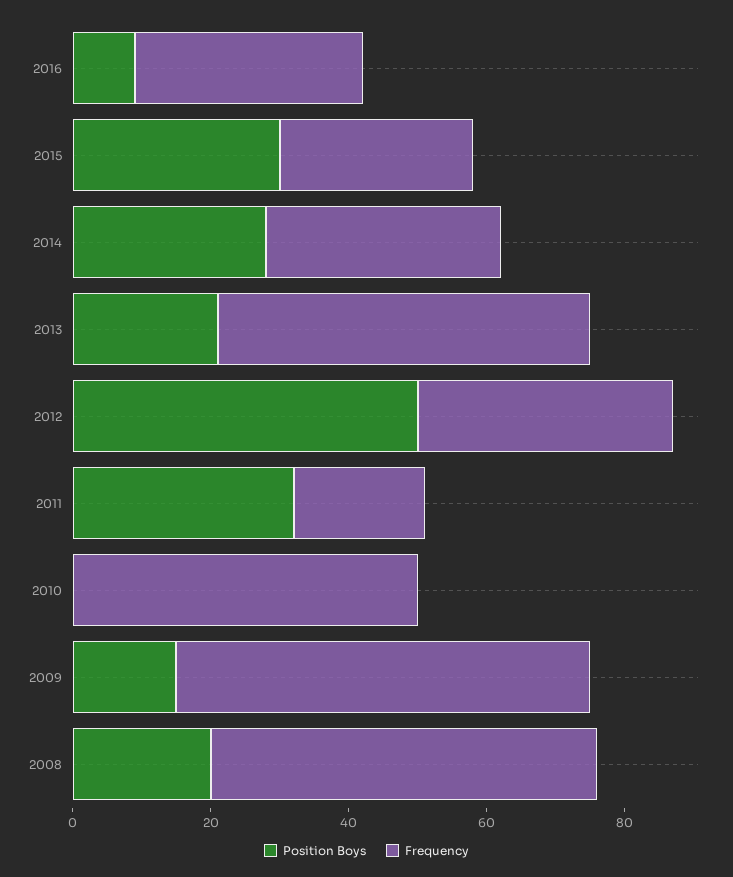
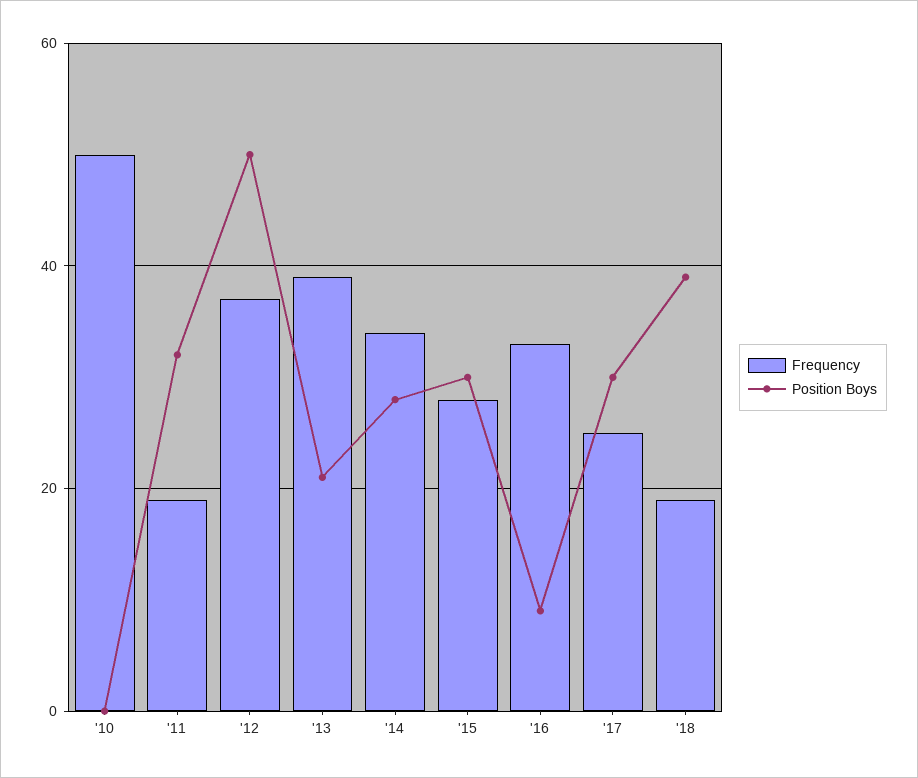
Frequency, 2013: 55 -> 40
Position Boys, 2009: 15 -> none
Frequency, 2009: 60 -> none
Position Boys, 2008: 20 -> none
Frequency, 2008: 55 -> none
Frequency, '17: none -> 25
Position Boys, '17: none -> 30
Frequency, '18: none -> 20
Position Boys, '18: none -> 40

